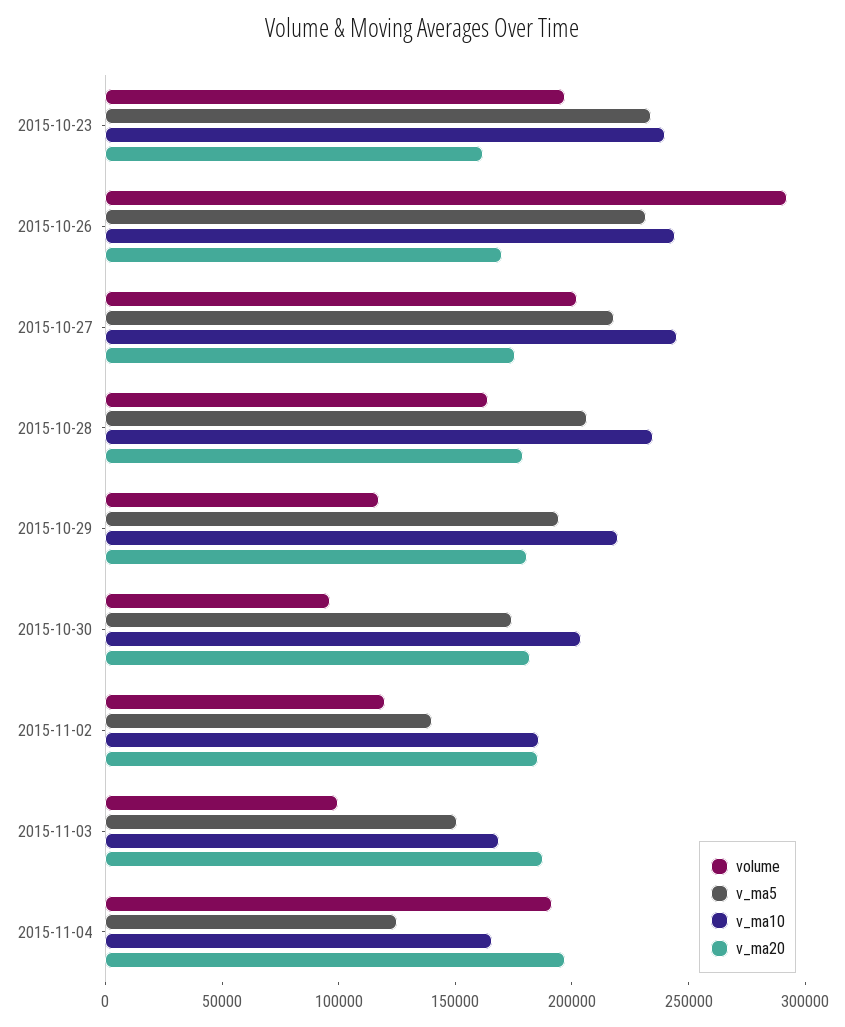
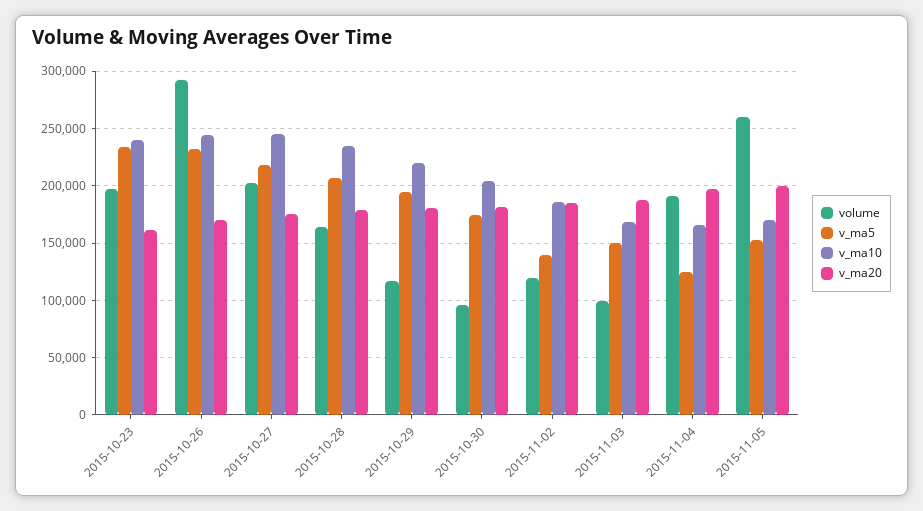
volume, 2015-11-05: none -> 260000
v_ma5, 2015-11-05: none -> 150000
v_ma10, 2015-11-05: none -> 170000
v_ma20, 2015-11-05: none -> 200000

